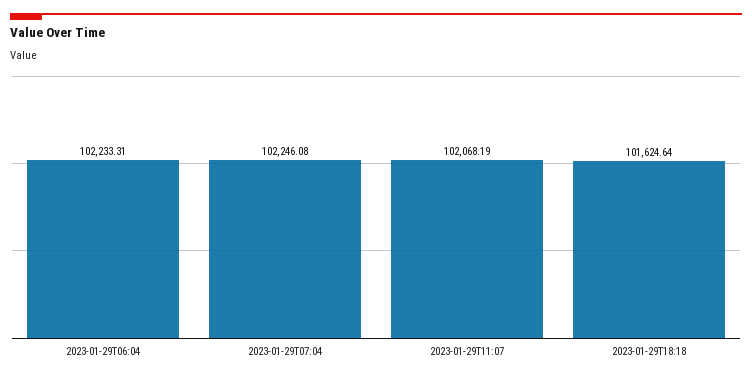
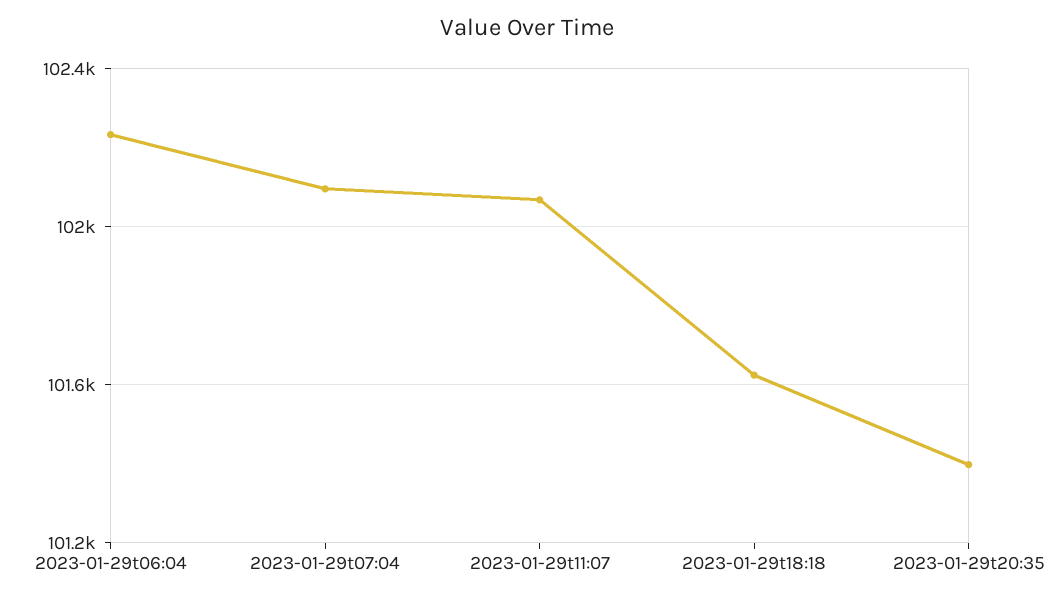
2023-01-29T07:04: 102246.08 -> 102100
2023-01-29t20:35: none -> 101400

